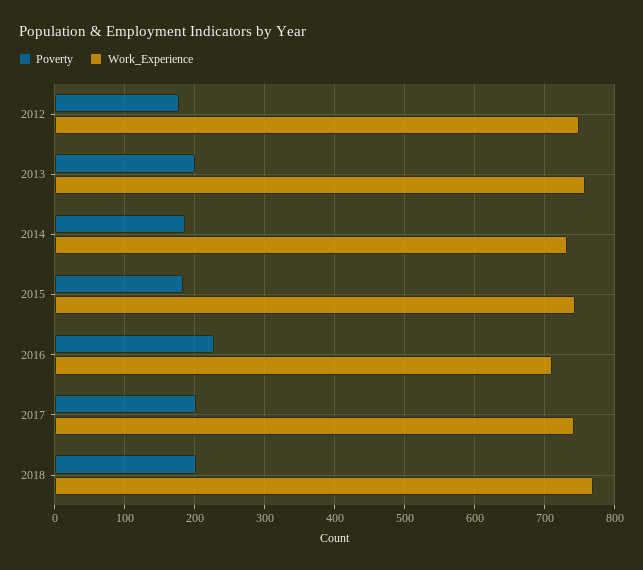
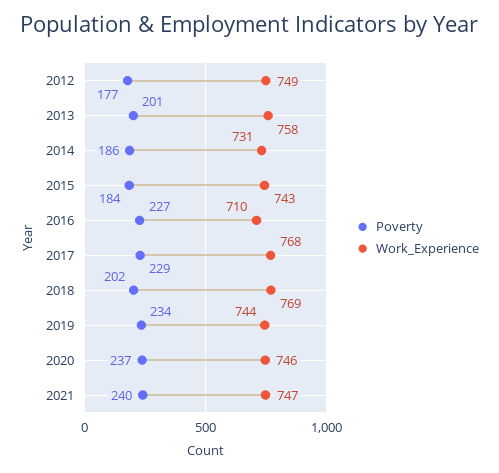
Poverty, 2017: 200 -> 229
Work_Experience, 2017: 740 -> 768
Poverty, 2019: none -> 234
Work_Experience, 2019: none -> 744
Poverty, 2020: none -> 237
Work_Experience, 2020: none -> 746
Poverty, 2021: none -> 240
Work_Experience, 2021: none -> 747

